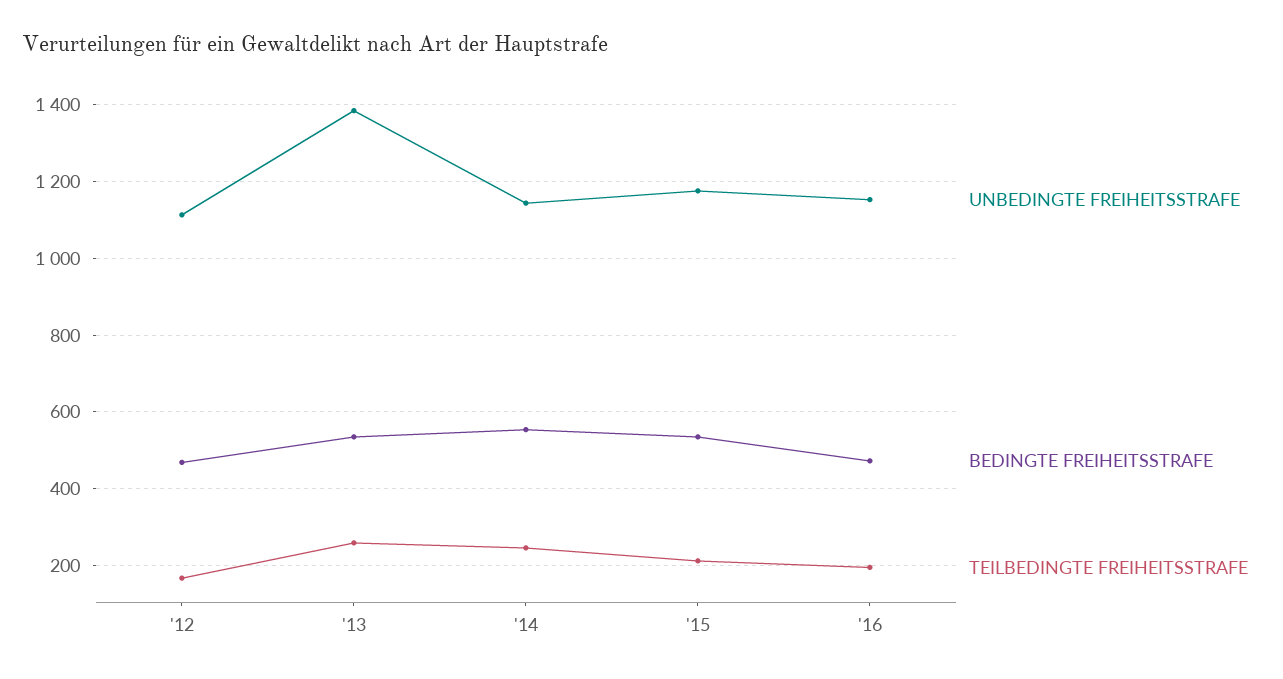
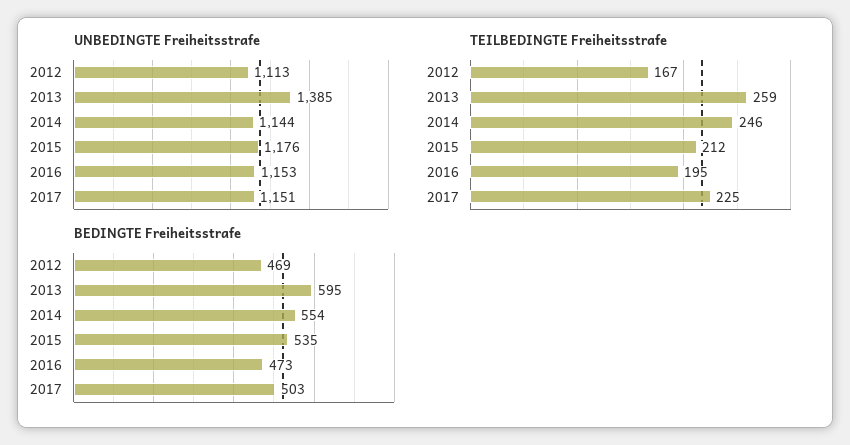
BEDINGTE FREIHEITSSTRAFE, '13: 540 -> 595
UNBEDINGTE FREIHEITSSTRAFE, 2017: none -> 1151
TEILBEDINGTE FREIHEITSSTRAFE, 2017: none -> 225
BEDINGTE FREIHEITSSTRAFE, 2017: none -> 503

